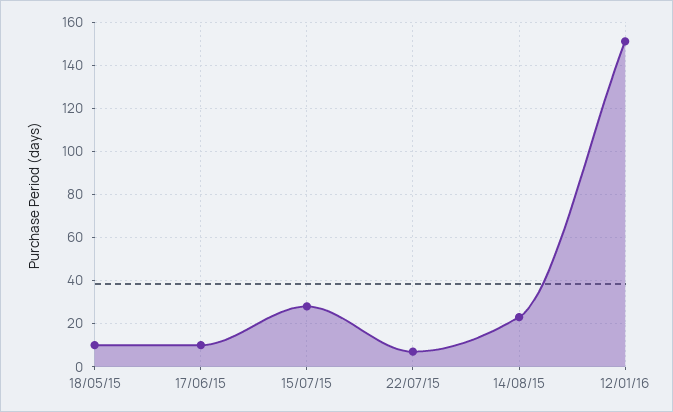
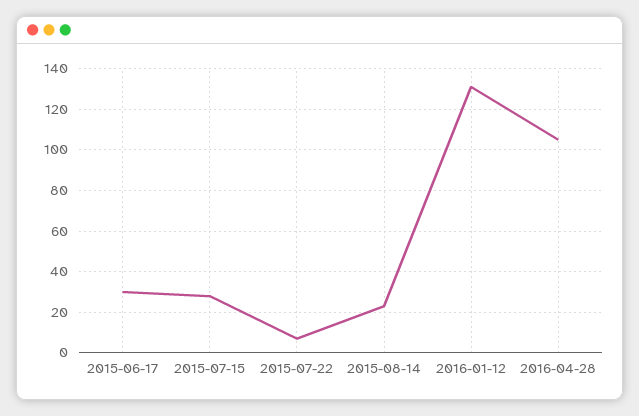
18/05/15: 10 -> none
17/06/15: 10 -> 30
12/01/16: 150 -> 130
2016-04-28: none -> 105

